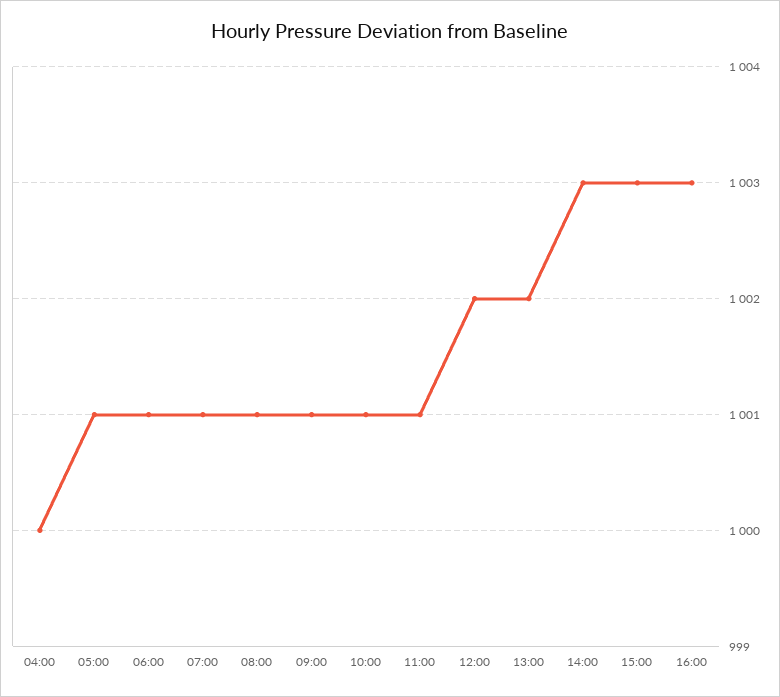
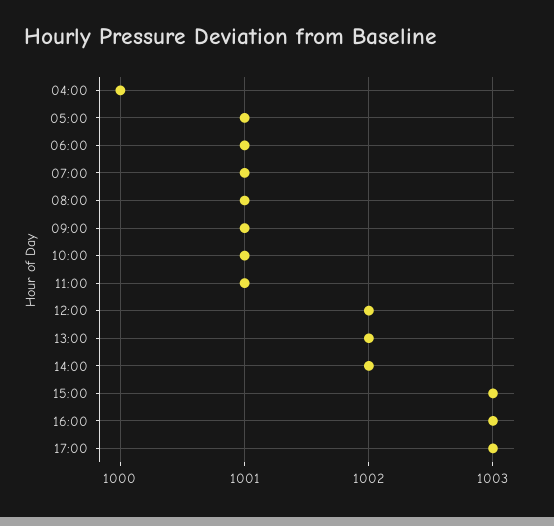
14:00: 1003 -> 1002
17:00: none -> 1003

